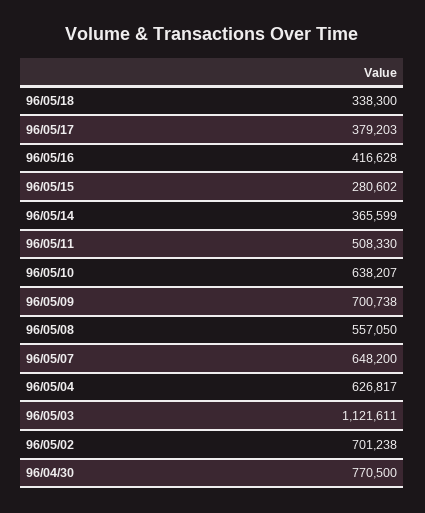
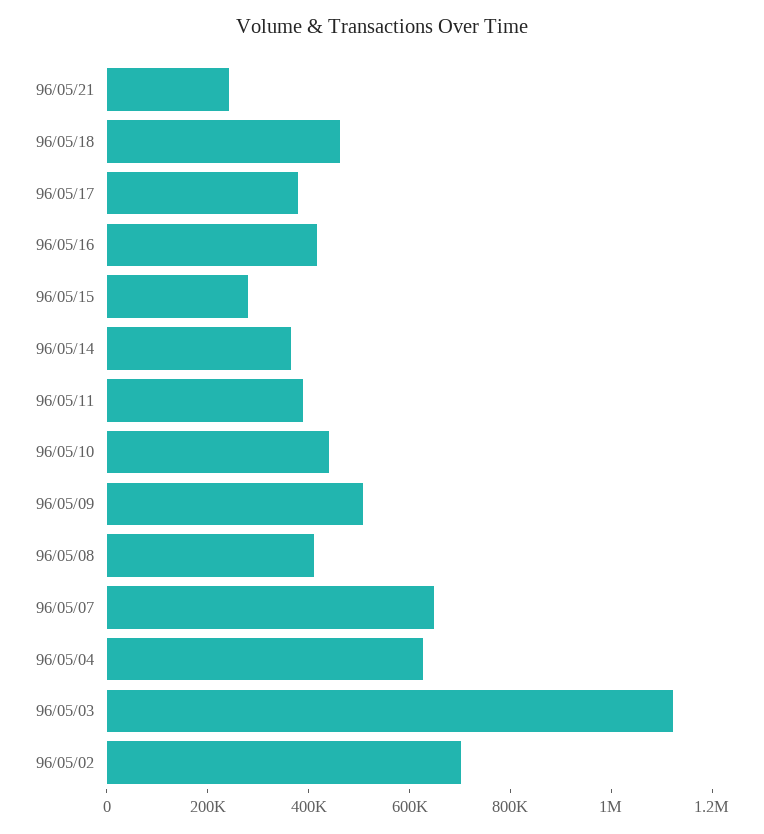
96/05/18: 338300 -> 450000
96/05/11: 508330 -> 400000
96/05/10: 638207 -> 450000
96/05/09: 700738 -> 500000
96/05/08: 557050 -> 400000
96/04/30: 770500 -> none
96/05/21: none -> 250000

